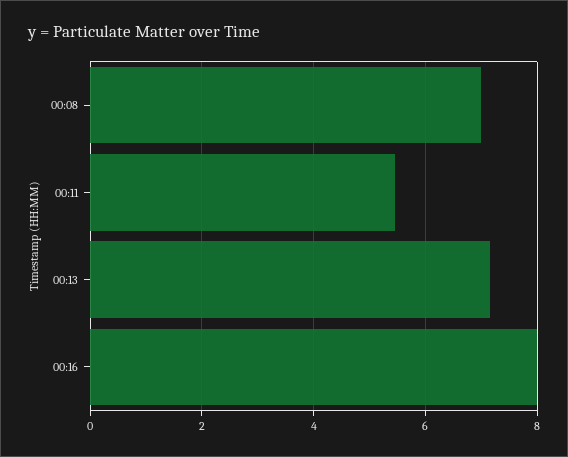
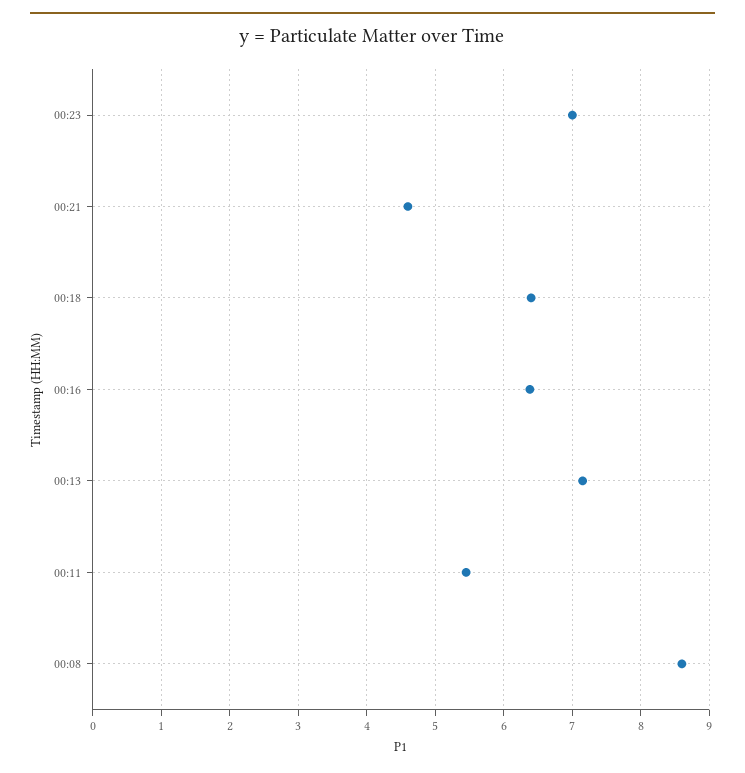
00:08: 7 -> 8.6
00:16: 8 -> 6.4
00:23: none -> 7
00:21: none -> 4.6
00:18: none -> 6.4

